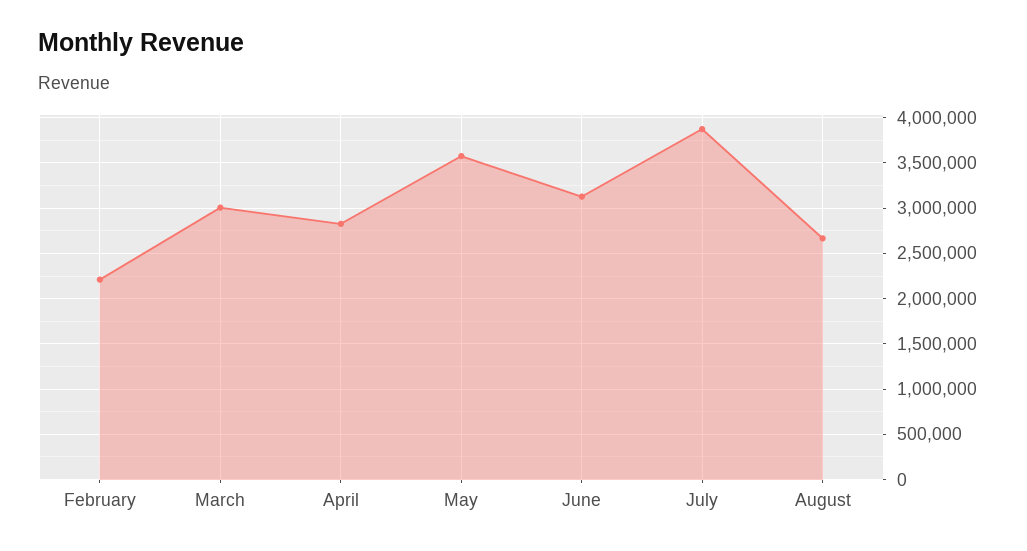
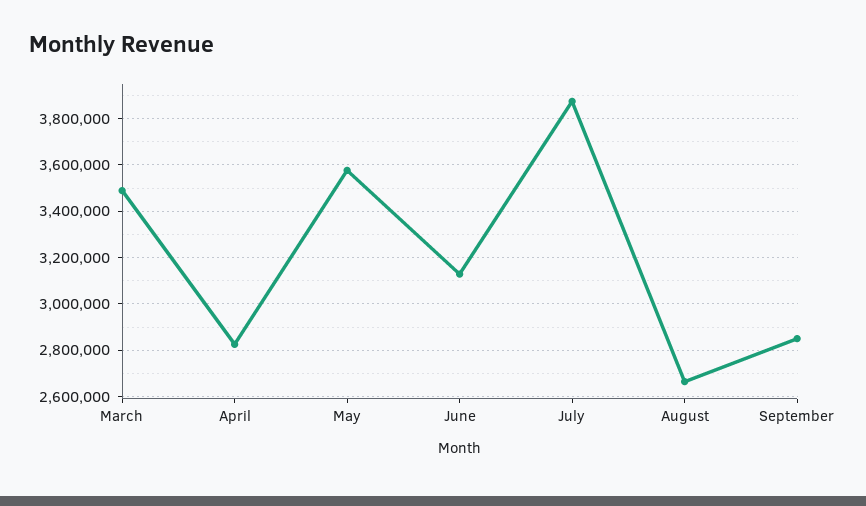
February: 2200000 -> none
March: 3000000 -> 3500000
September: none -> 2850000

